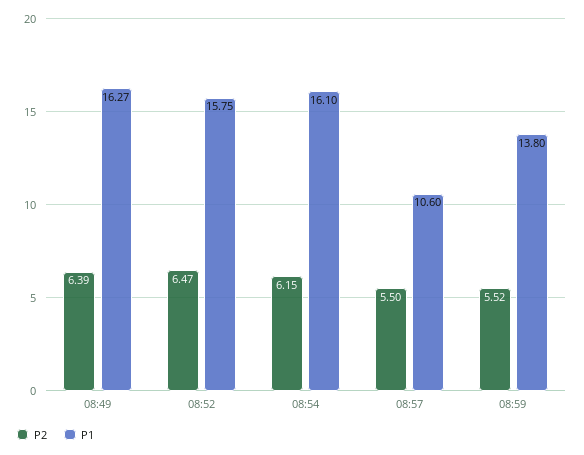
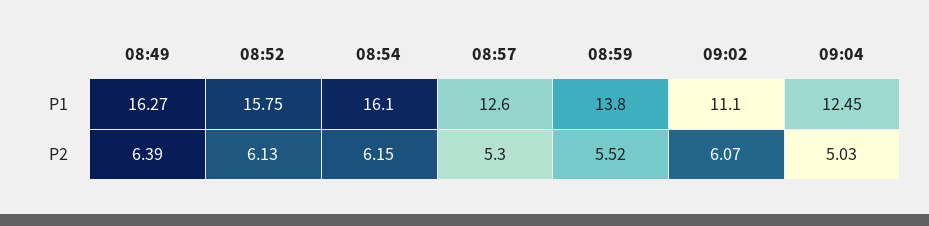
P2, 08:52: 6.47 -> 6.13
P2, 08:57: 5.5 -> 5.3
P1, 08:57: 10.6 -> 12.6
P1, 09:02: none -> 11.1
P1, 09:04: none -> 12.45
P2, 09:02: none -> 6.07
P2, 09:04: none -> 5.03

